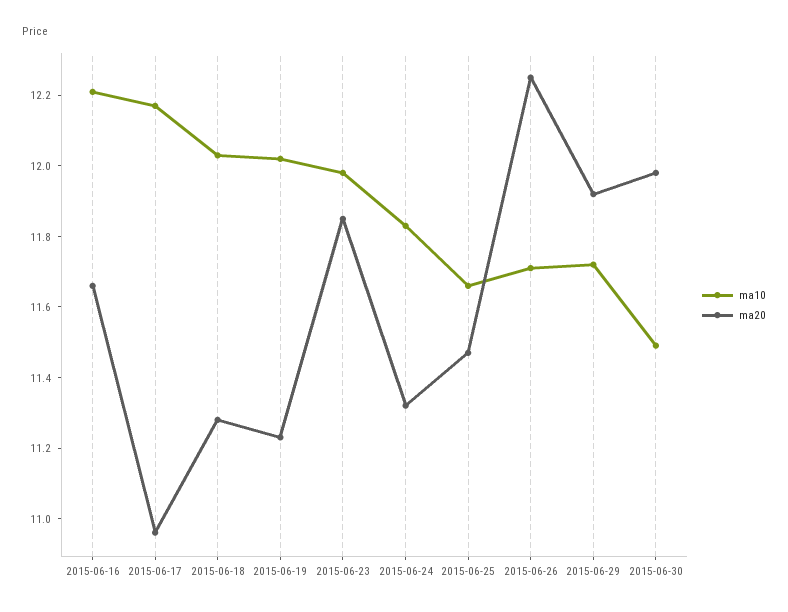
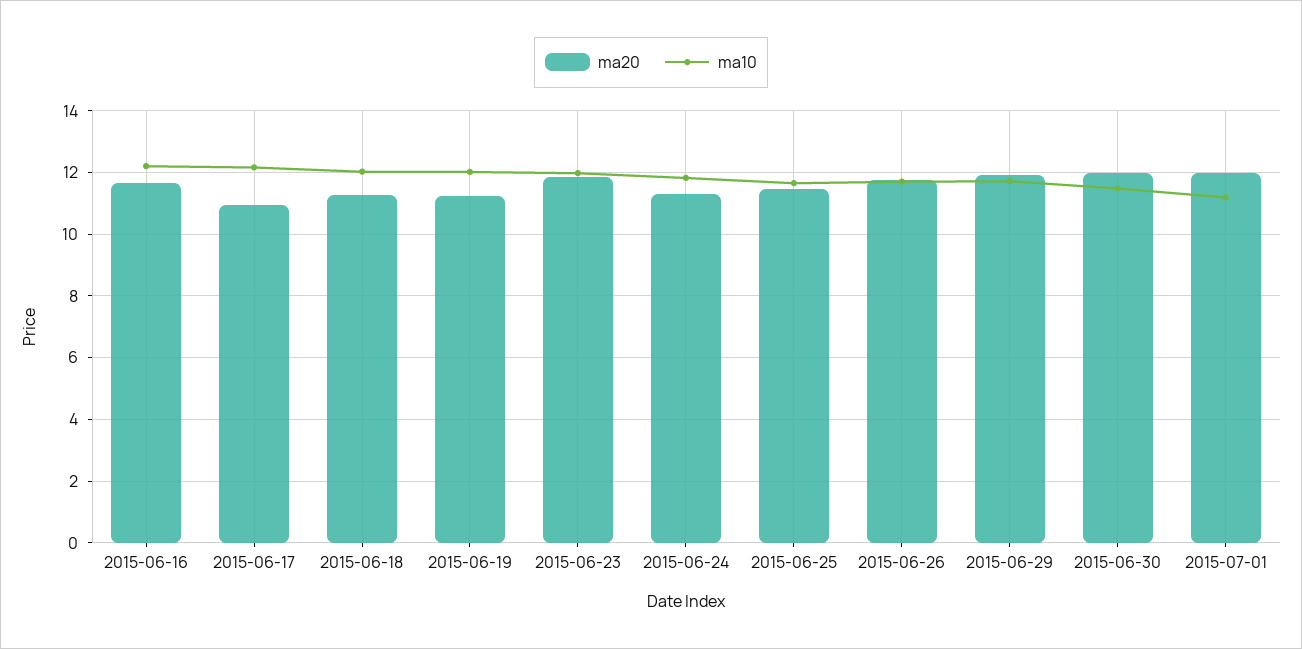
ma20, 2015-06-26: 12.25 -> 11.8
ma20, 2015-07-01: none -> 12
ma10, 2015-07-01: none -> 11.2

